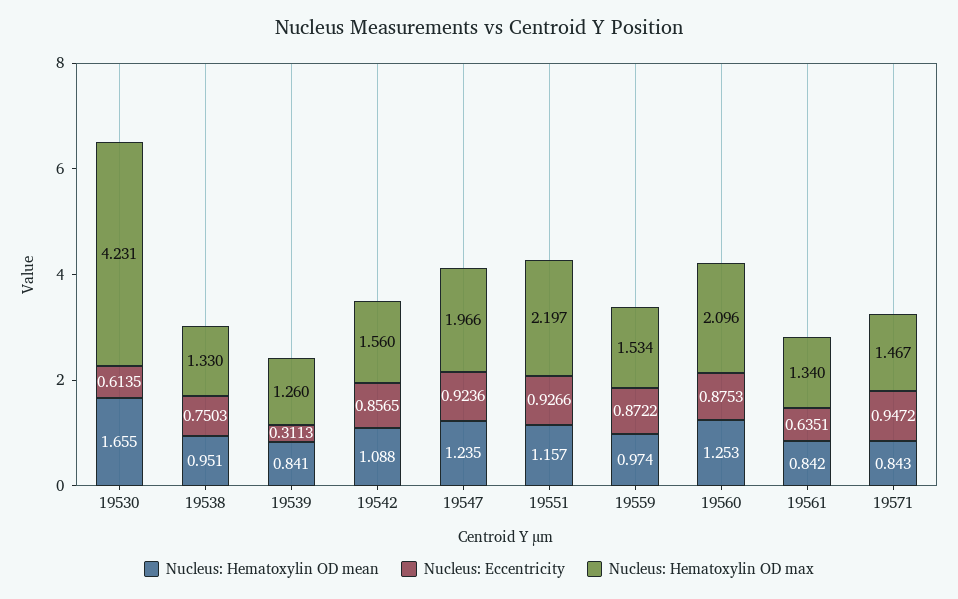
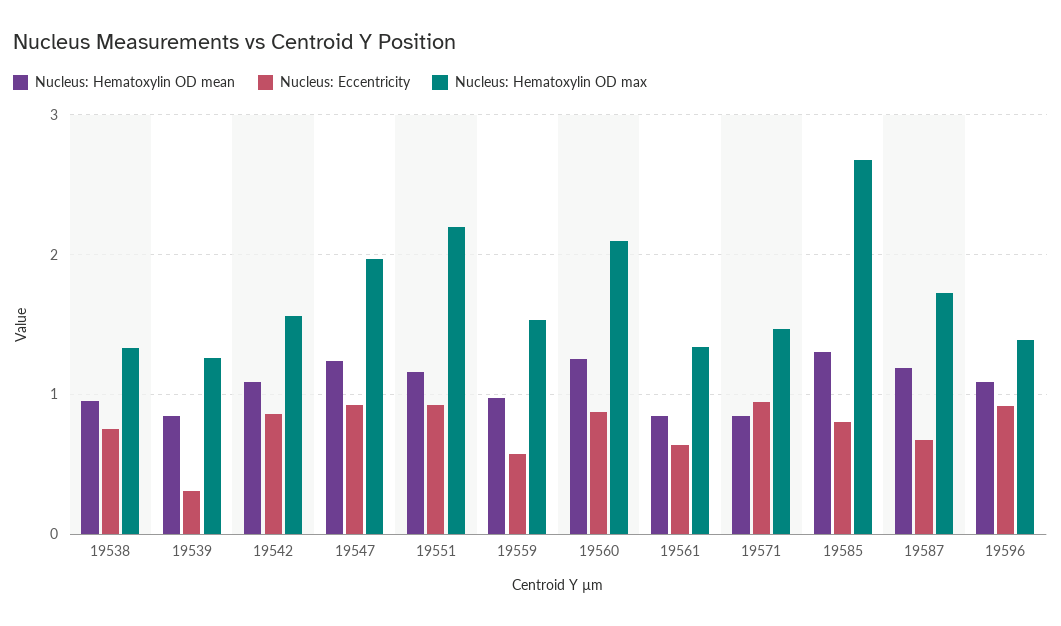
Nucleus: Hematoxylin OD mean, 19530: 1.655 -> none
Nucleus: Eccentricity, 19530: 0.6135 -> none
Nucleus: Hematoxylin OD max, 19530: 4.231 -> none
Nucleus: Eccentricity, 19559: 0.8722 -> 0.6
Nucleus: Hematoxylin OD mean, 19585: none -> 1.3
Nucleus: Eccentricity, 19585: none -> 0.8
Nucleus: Hematoxylin OD max, 19585: none -> 2.7
Nucleus: Hematoxylin OD mean, 19587: none -> 1.2
Nucleus: Eccentricity, 19587: none -> 0.7
Nucleus: Hematoxylin OD max, 19587: none -> 1.7
Nucleus: Hematoxylin OD mean, 19596: none -> 1.1
Nucleus: Eccentricity, 19596: none -> 0.9
Nucleus: Hematoxylin OD max, 19596: none -> 1.4

